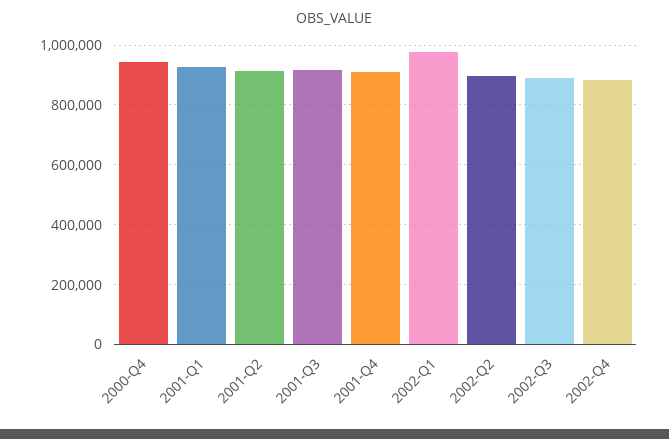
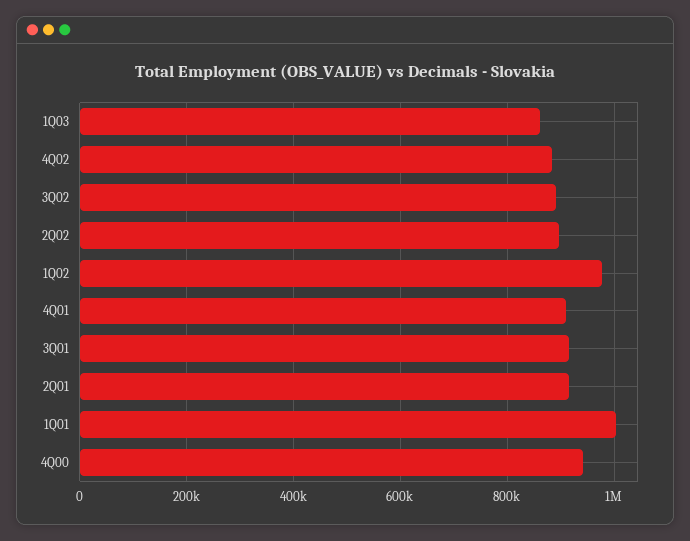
2001-Q1: 925000 -> 1000000
1Q03: none -> 860000

